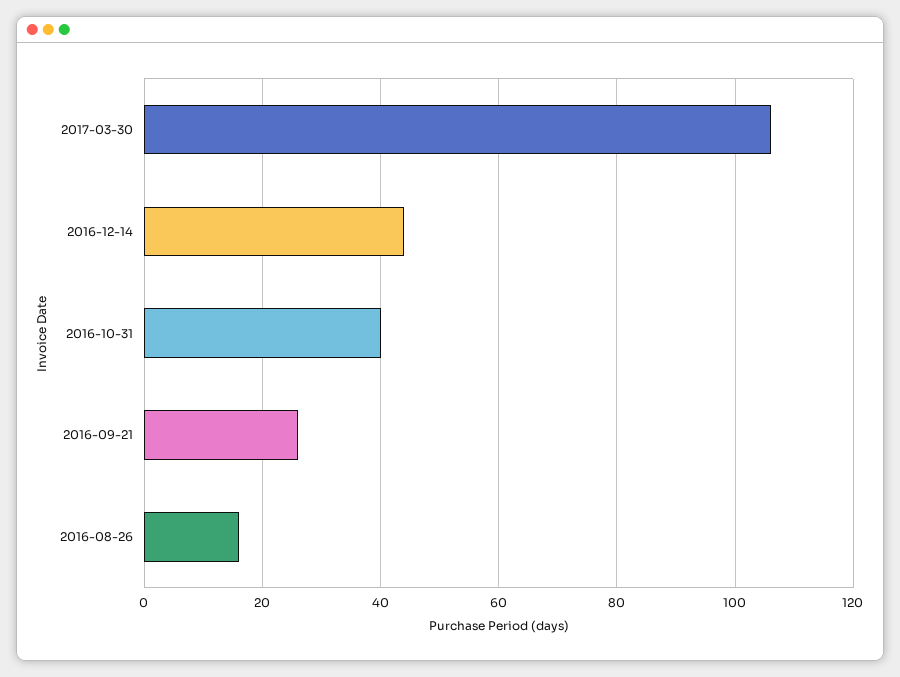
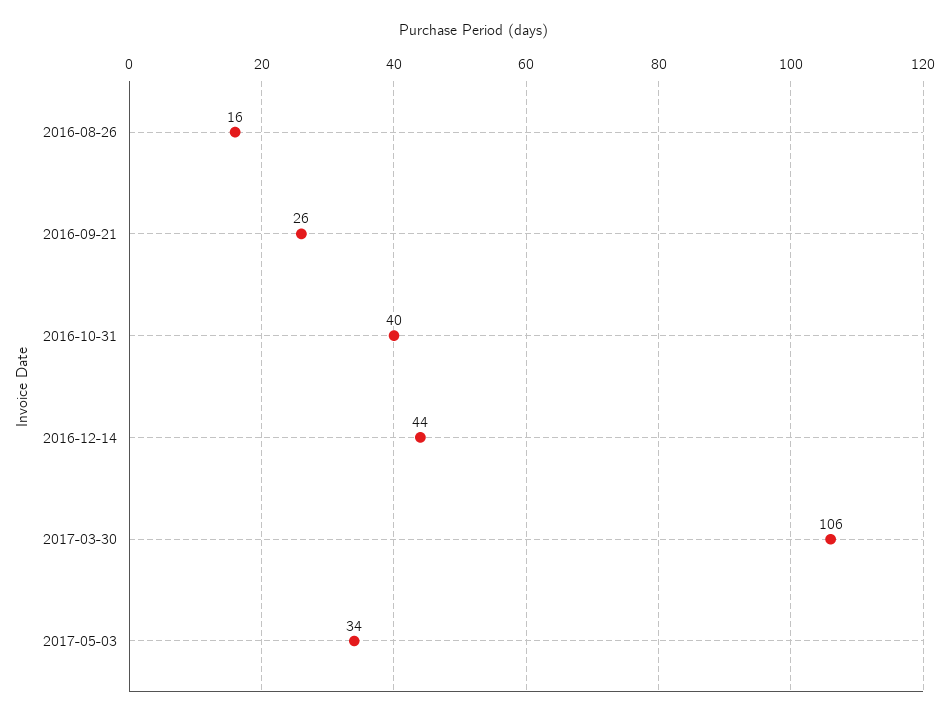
2017-05-03: none -> 34

